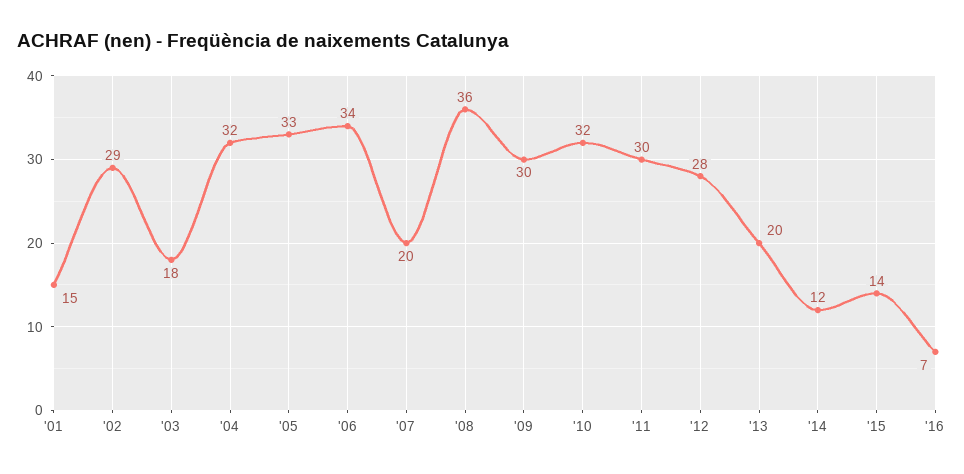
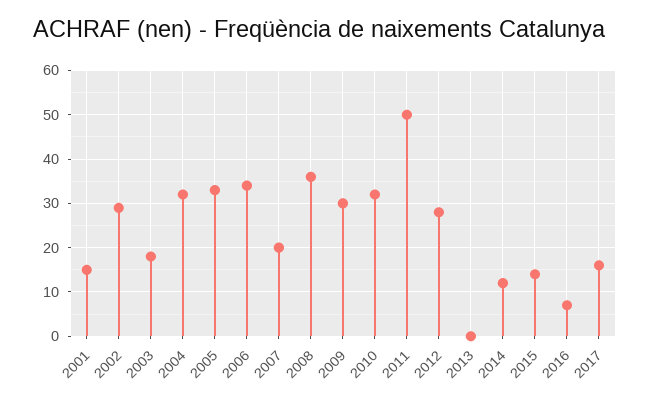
'11: 30 -> 50
'13: 20 -> 0
2017: none -> 15

